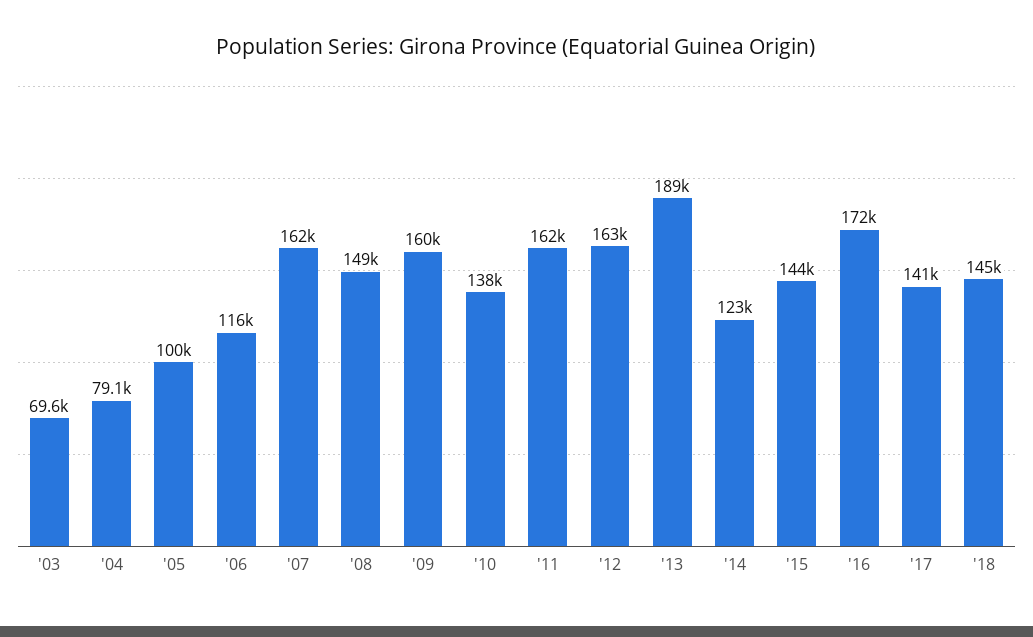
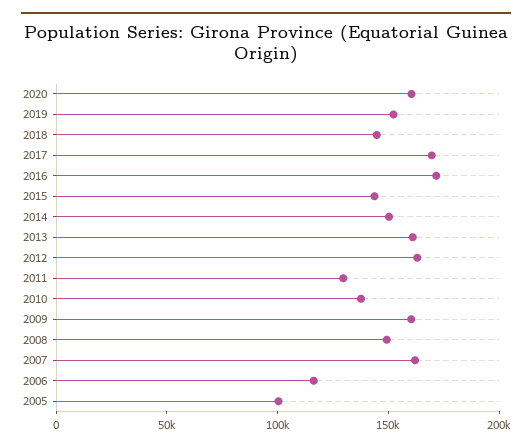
'03: 69600 -> none
'04: 79100 -> none
'11: 162000 -> 130000
'13: 189000 -> 160000
'14: 123000 -> 150000
'17: 141000 -> 170000
2020: none -> 160000
2019: none -> 150000

